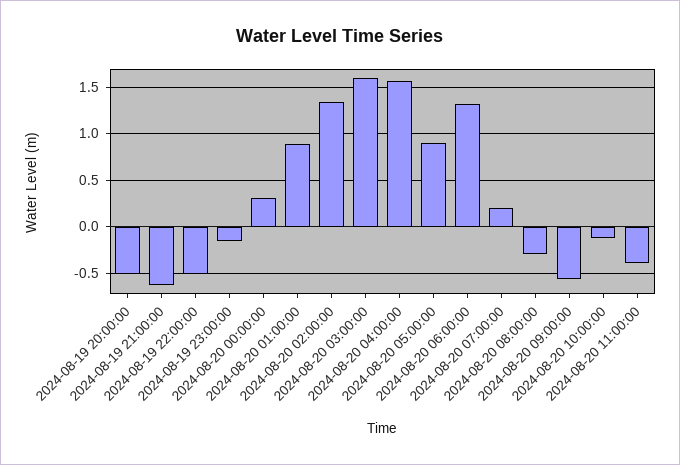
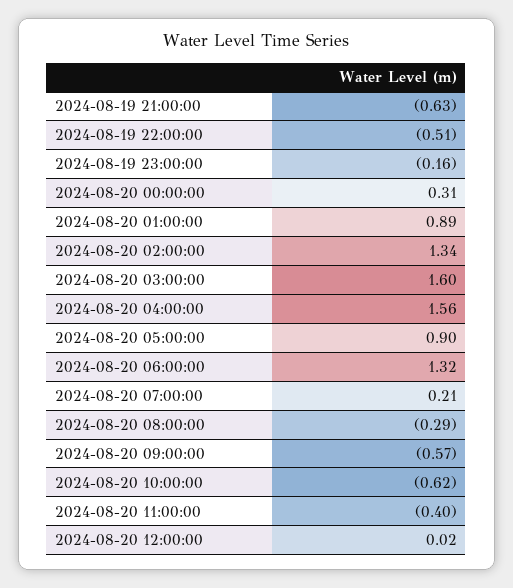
2024-08-19 20:00:00: -0.5 -> none
2024-08-20 10:00:00: -0.1 -> -0.62
2024-08-20 12:00:00: none -> 0.02

